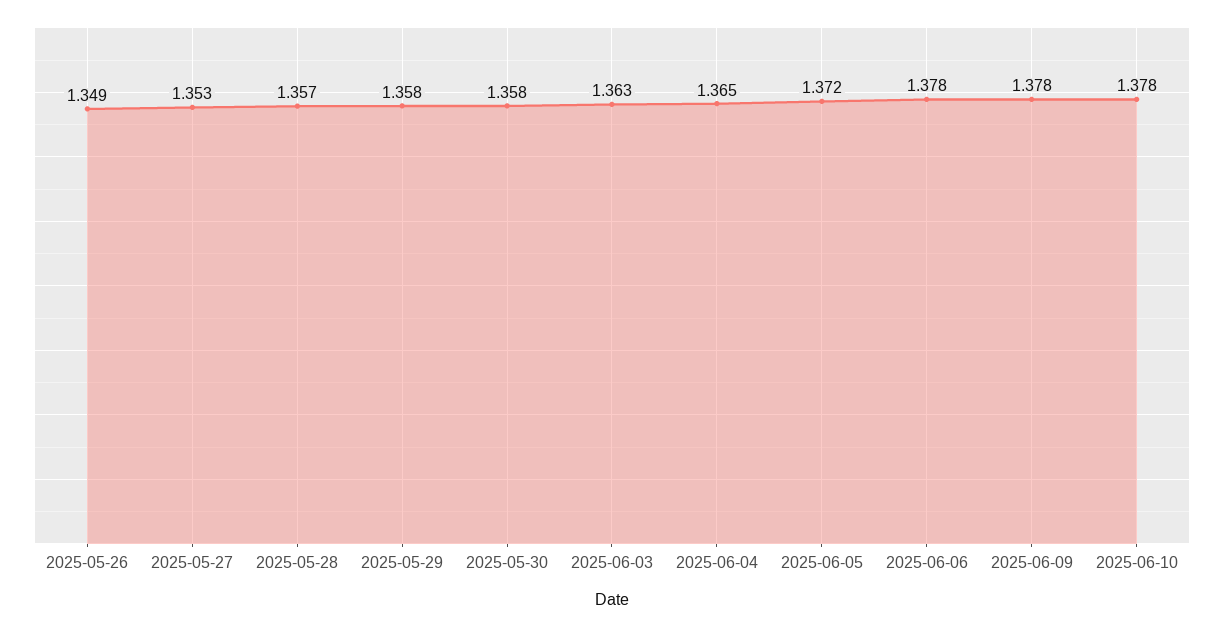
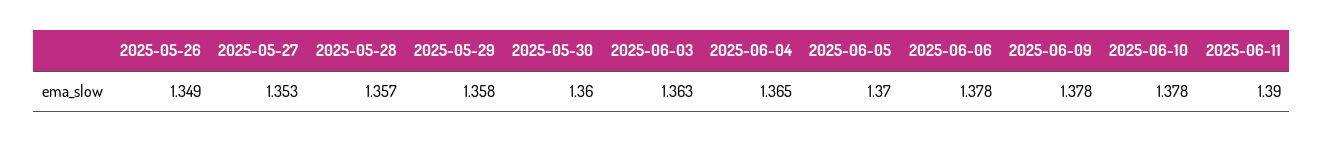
2025-05-30: 1.358 -> 1.36
2025-06-05: 1.372 -> 1.37
2025-06-11: none -> 1.39

